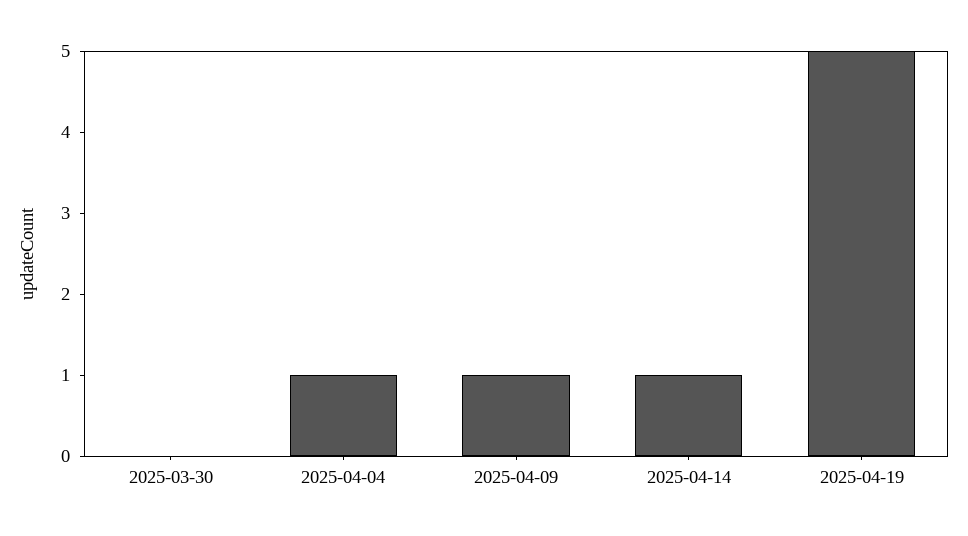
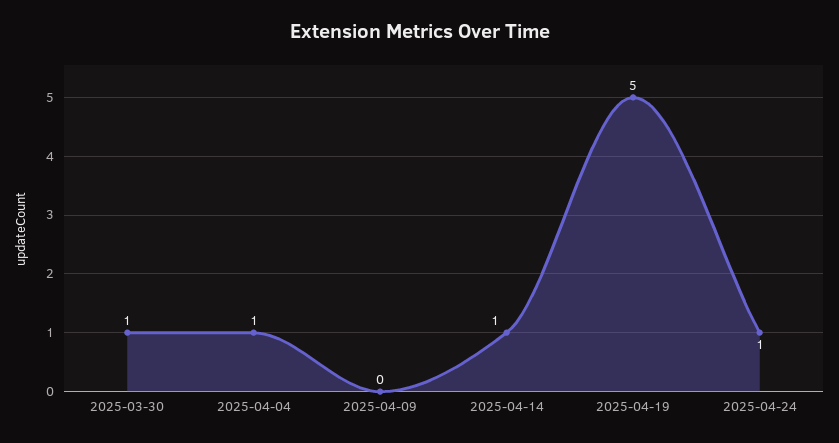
2025-03-30: 0 -> 1
2025-04-09: 1 -> 0
2025-04-24: none -> 1

